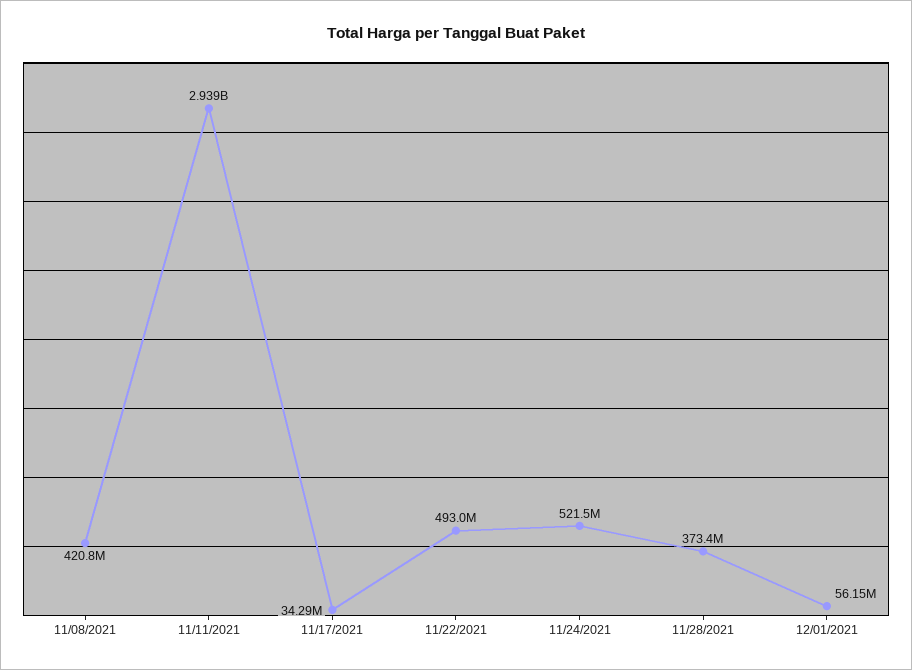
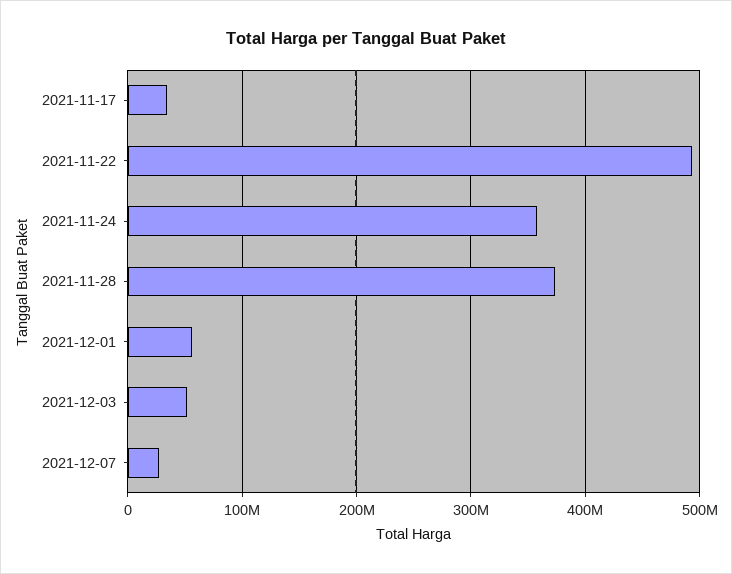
11/08/2021: 420800000 -> none
11/11/2021: 2939000000 -> none
11/24/2021: 521500000 -> 360000000
2021-12-03: none -> 50000000
2021-12-07: none -> 30000000

